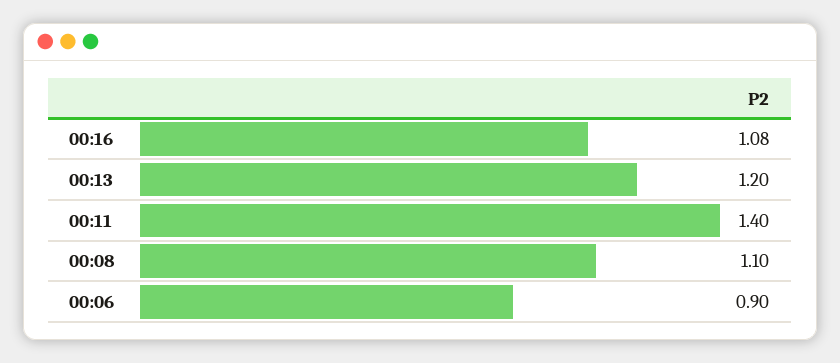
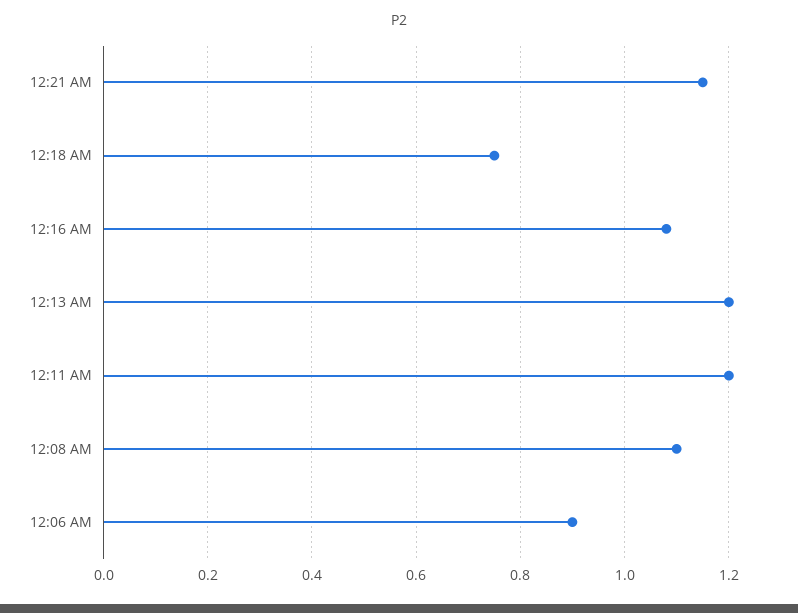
00:11: 1.4 -> 1.2
12:21 AM: none -> 1.15
12:18 AM: none -> 0.75

